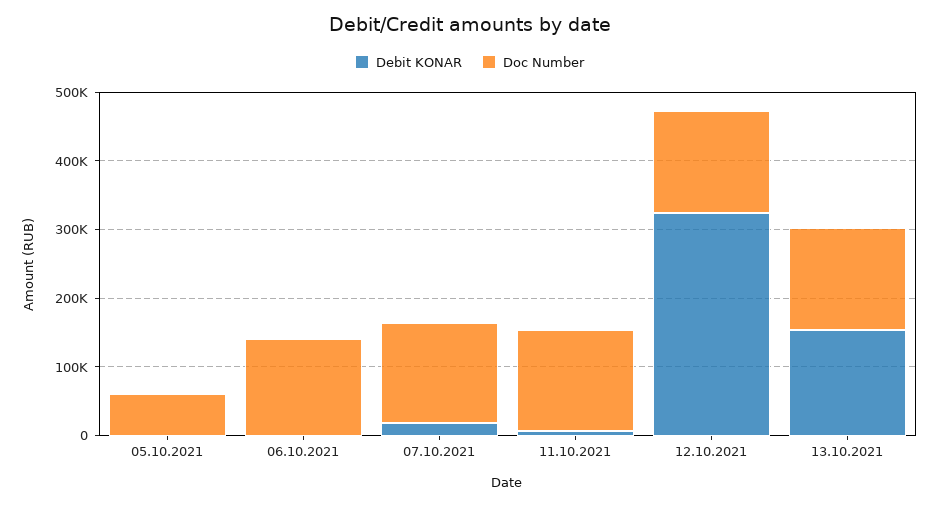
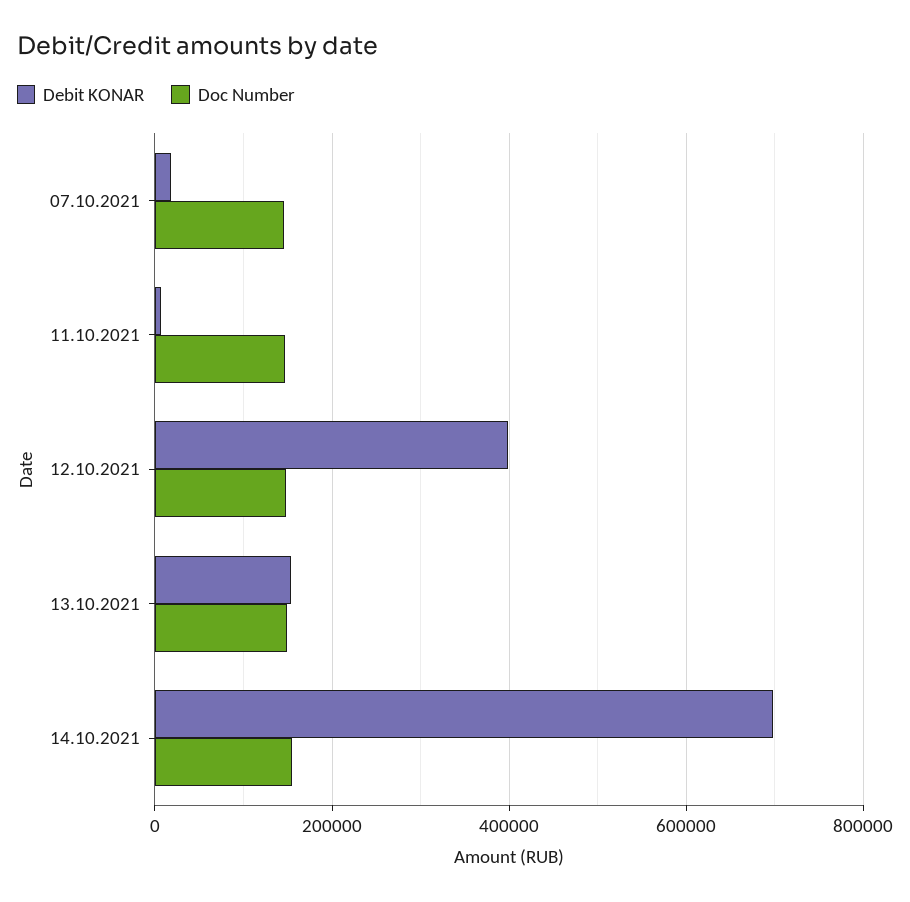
Debit KONAR, 05.10.2021: 0 -> none
Doc Number, 05.10.2021: 60000 -> none
Debit KONAR, 06.10.2021: 0 -> none
Doc Number, 06.10.2021: 140000 -> none
Debit KONAR, 12.10.2021: 320000 -> 400000
Debit KONAR, 14.10.2021: none -> 700000
Doc Number, 14.10.2021: none -> 160000

